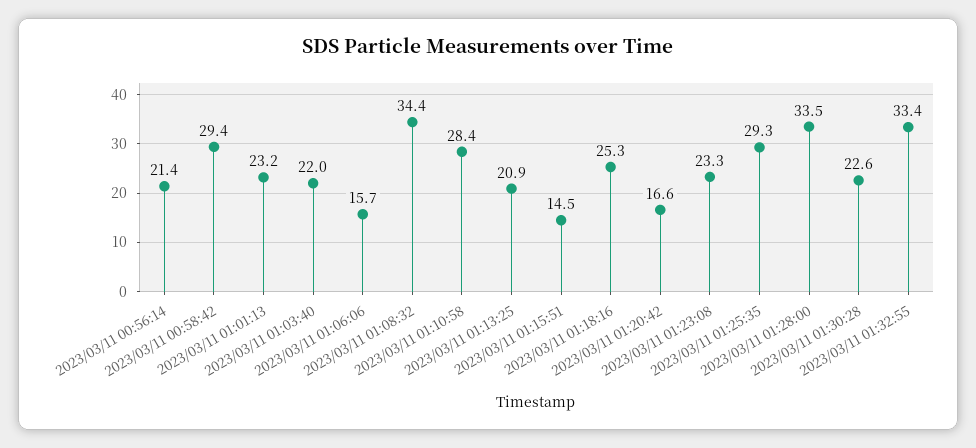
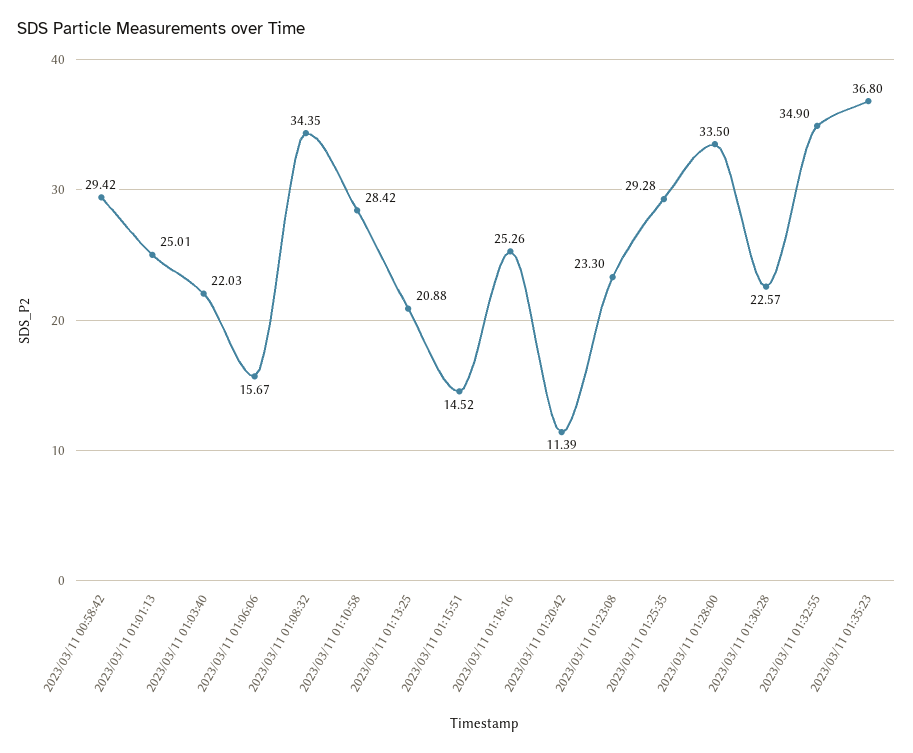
2023/03/11 00:56:14: 21.4 -> none
2023/03/11 01:01:13: 23.2 -> 25.01
2023/03/11 01:20:42: 16.6 -> 11.39
2023/03/11 01:32:55: 33.4 -> 34.9
2023/03/11 01:35:23: none -> 36.8

